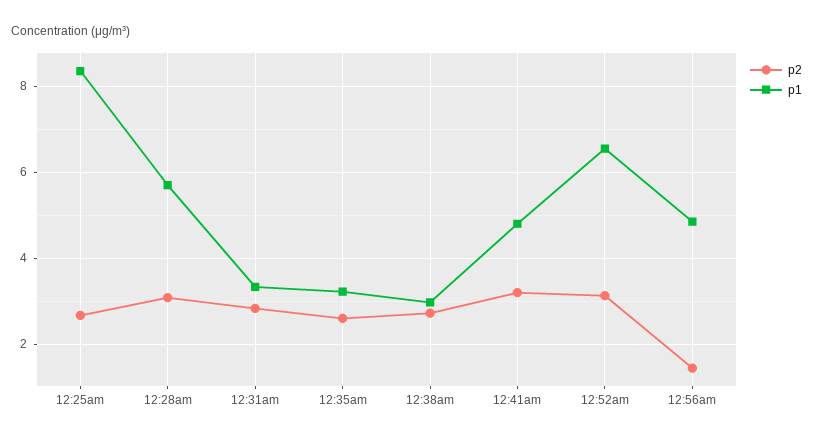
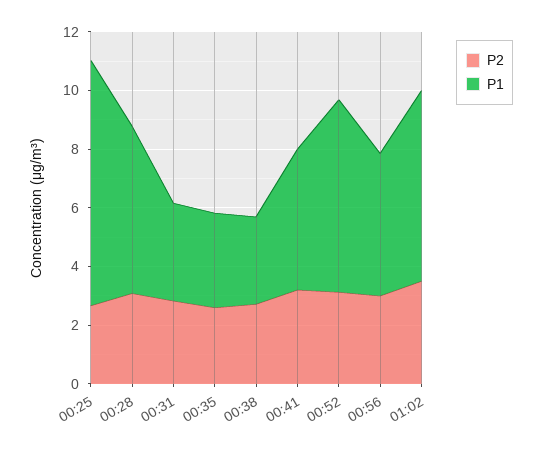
p2, 12:56am: 1.4 -> 3
p2, 01:02: none -> 3.5
p1, 01:02: none -> 6.5

